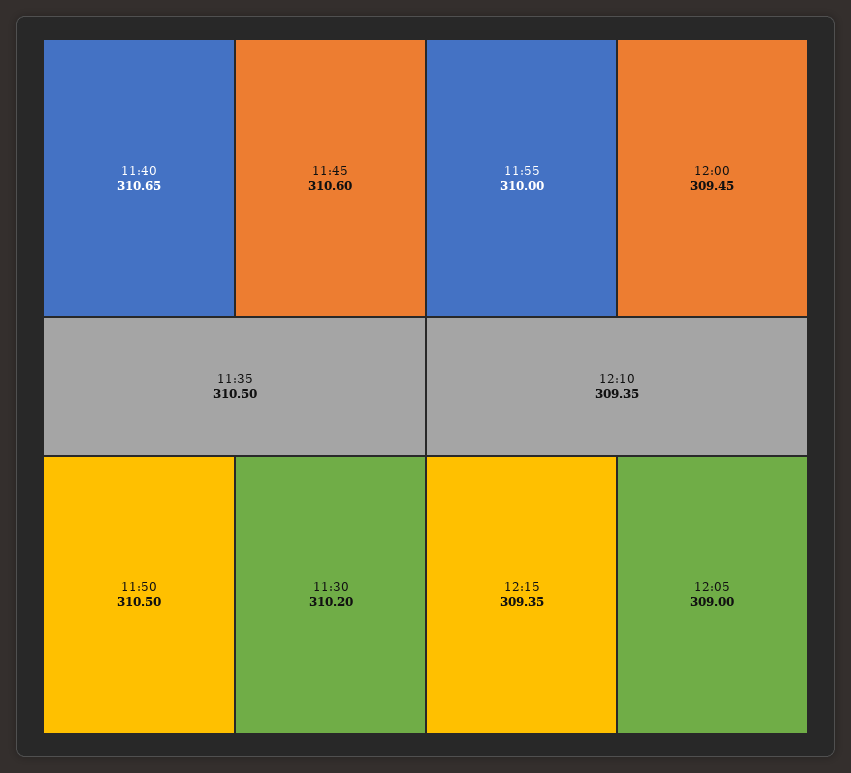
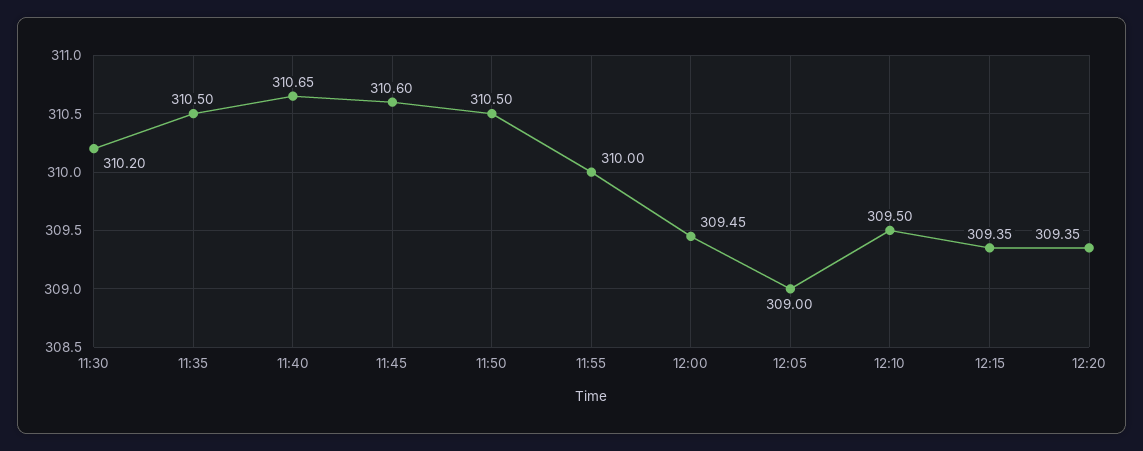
12:10: 309.35 -> 309.5
12:20: none -> 309.35

